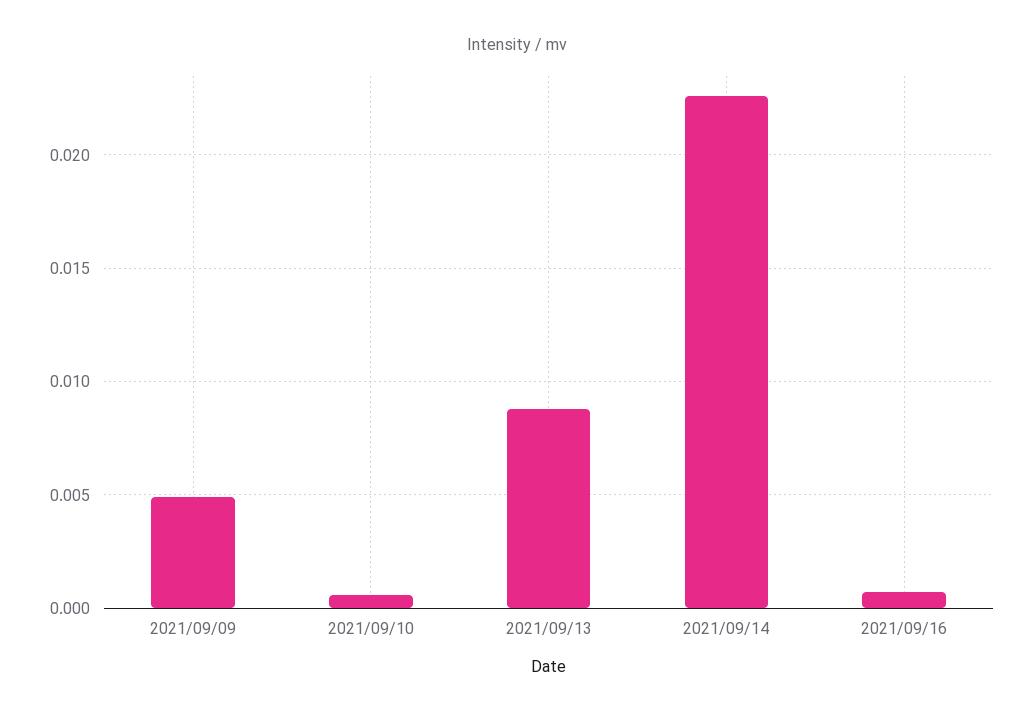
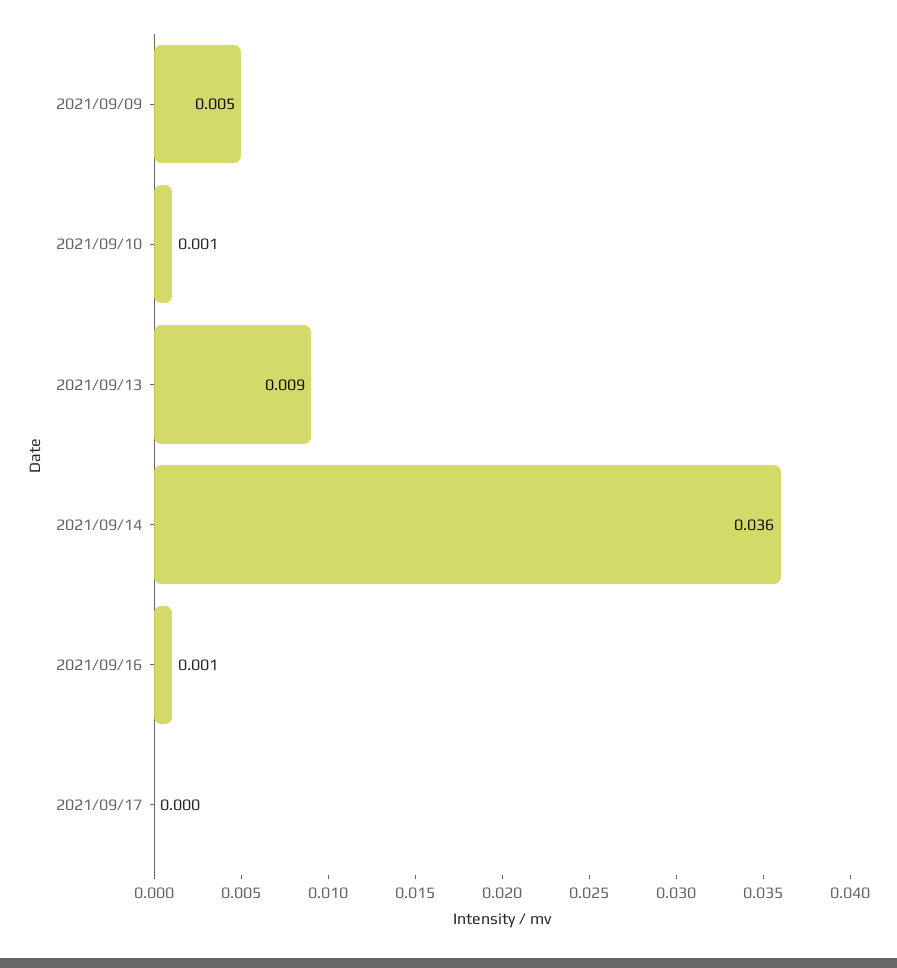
2021/09/14: 0.0225 -> 0.036
2021/09/17: none -> 0

